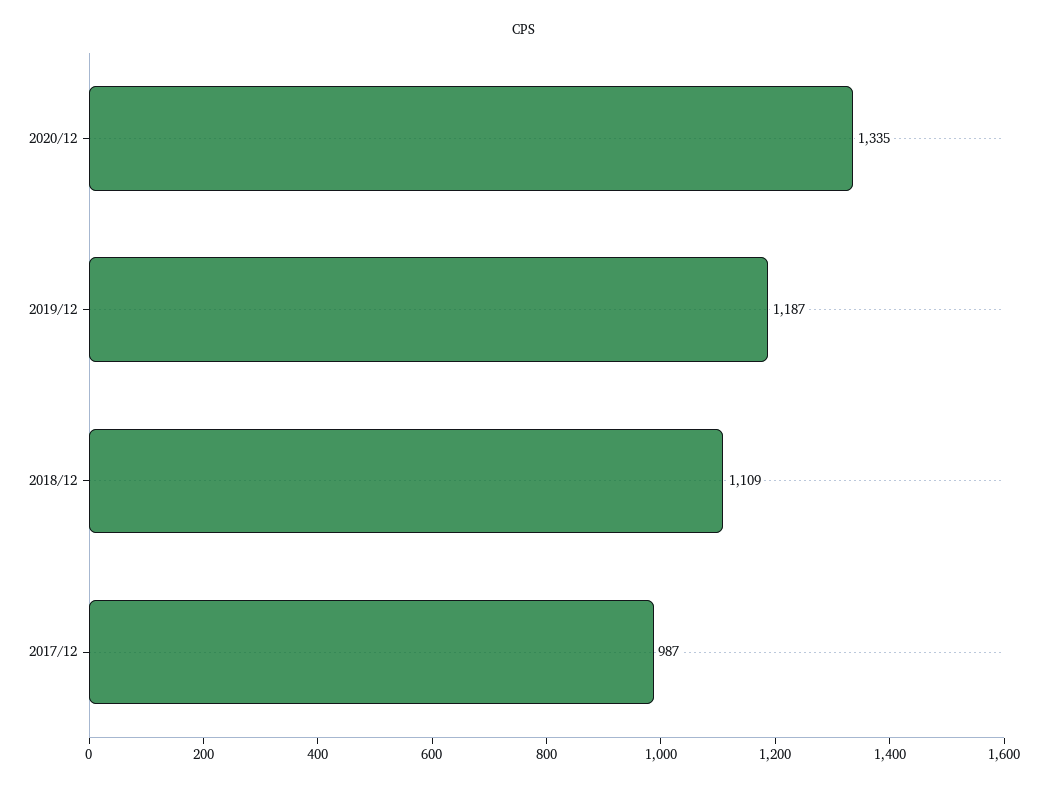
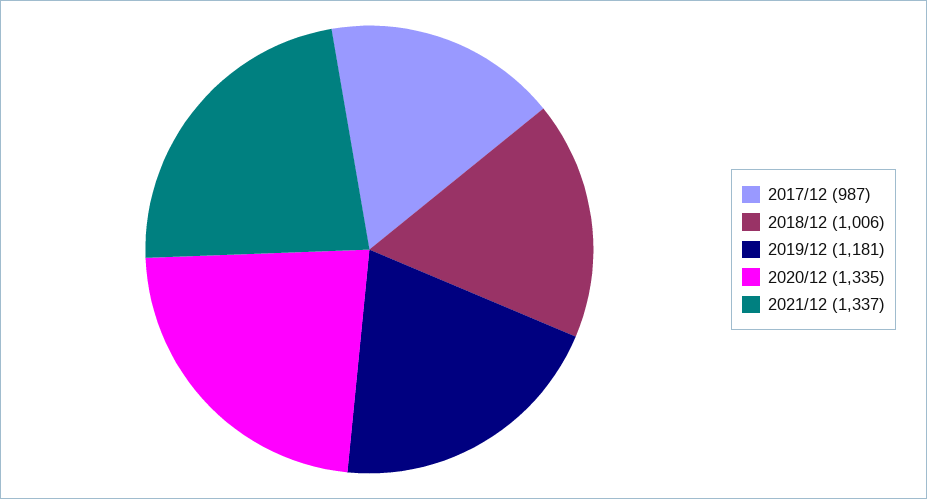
2019/12: 1187 -> 1181
2018/12: 1109 -> 1006
2021/12: none -> 1337

